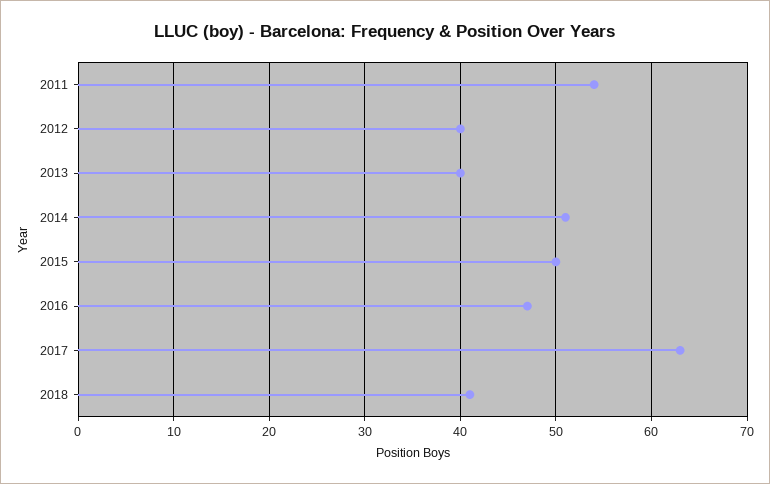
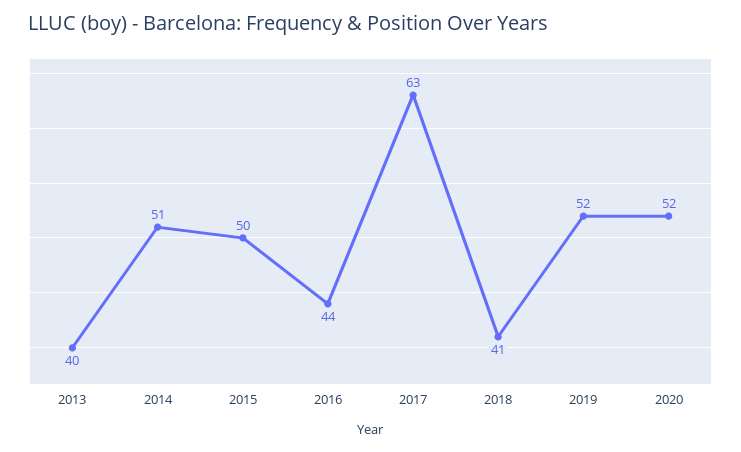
2011: 54 -> none
2012: 40 -> none
2016: 47 -> 44
2019: none -> 52
2020: none -> 52

